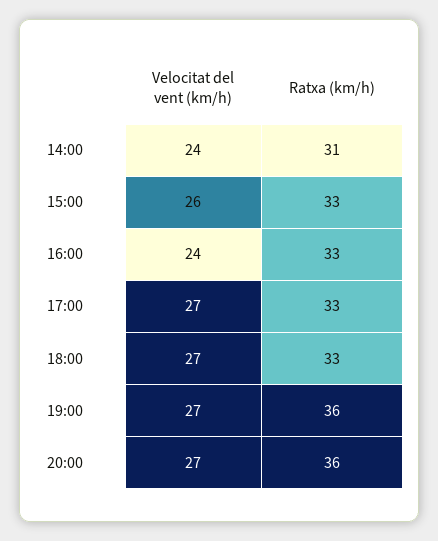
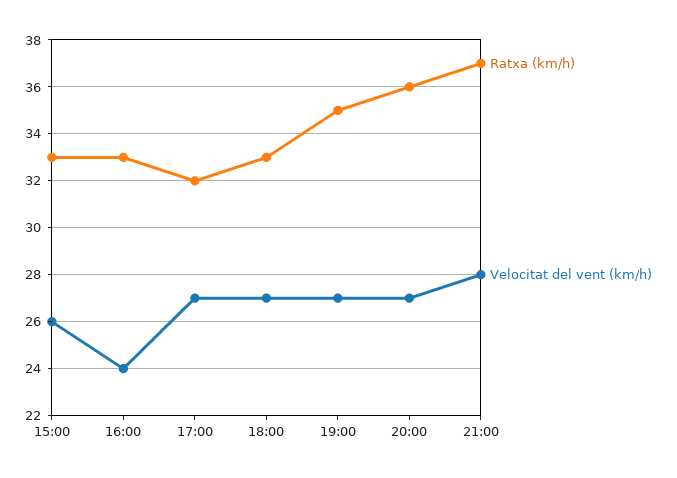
Velocitat del vent (km/h), 14:00: 24 -> none
Ratxa (km/h), 14:00: 31 -> none
Ratxa (km/h), 17:00: 33 -> 32
Ratxa (km/h), 19:00: 36 -> 35
Ratxa (km/h), 21:00: none -> 37
Velocitat del vent (km/h), 21:00: none -> 28

